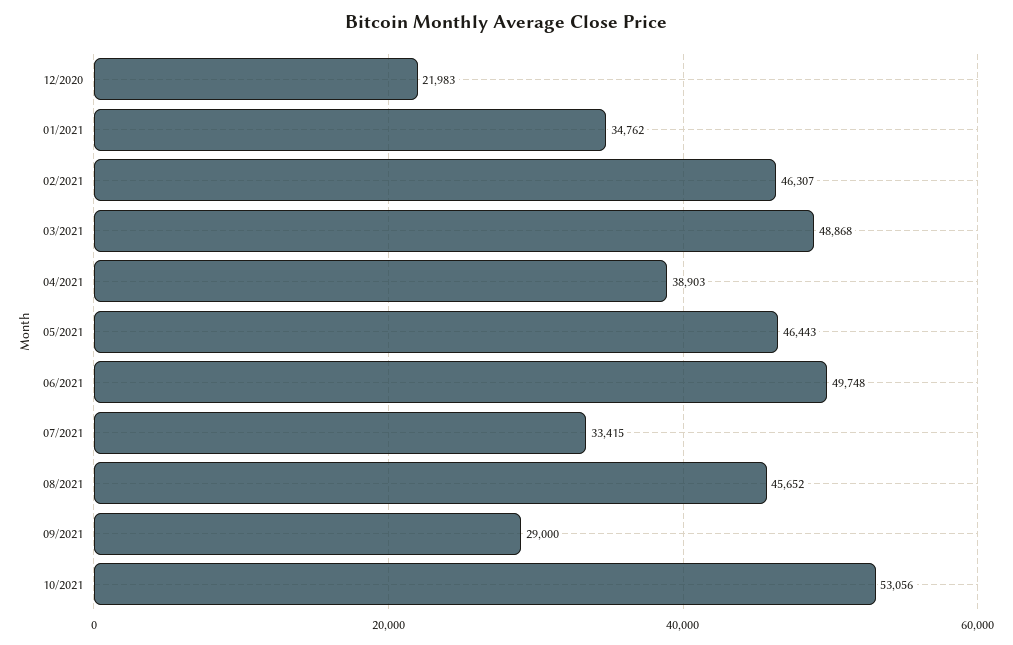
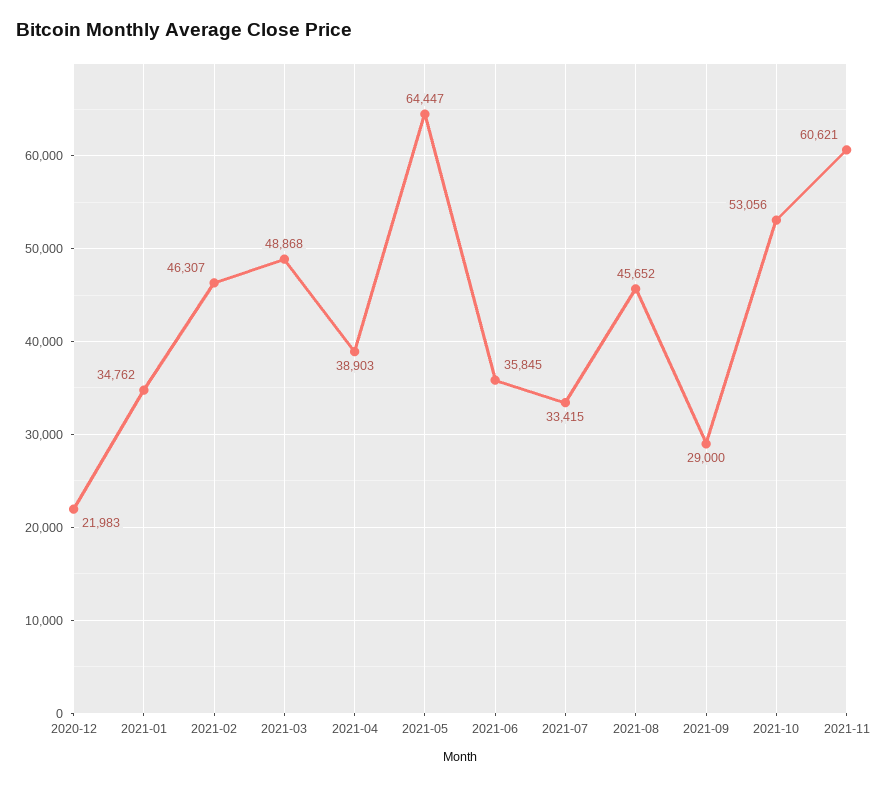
05/2021: 46443 -> 64447
06/2021: 49748 -> 35845
2021-11: none -> 60621

